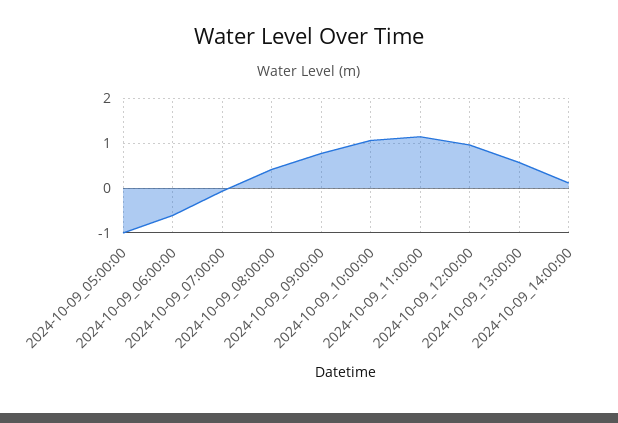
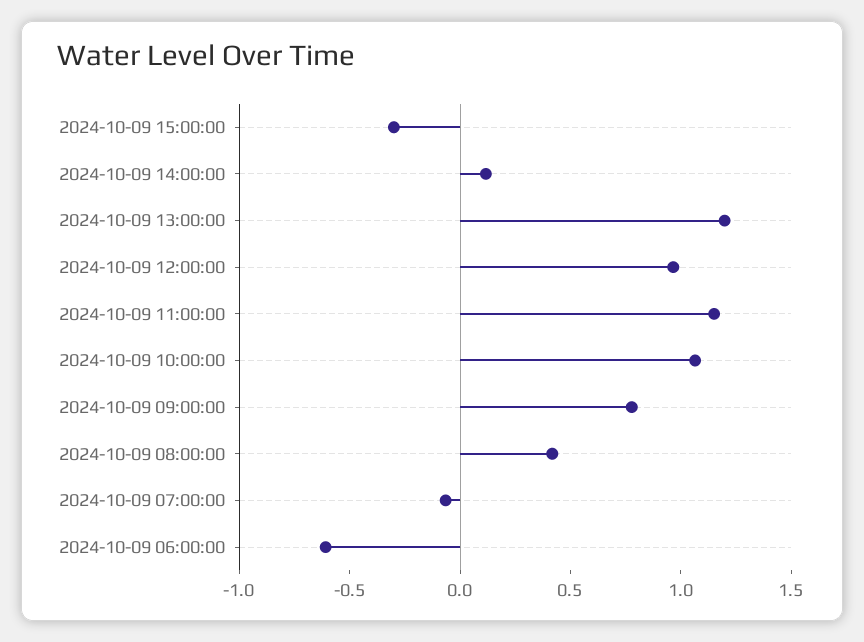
2024-10-09_05:00:00: -1 -> none
2024-10-09_13:00:00: 0.6 -> 1.2
2024-10-09 15:00:00: none -> -0.3

